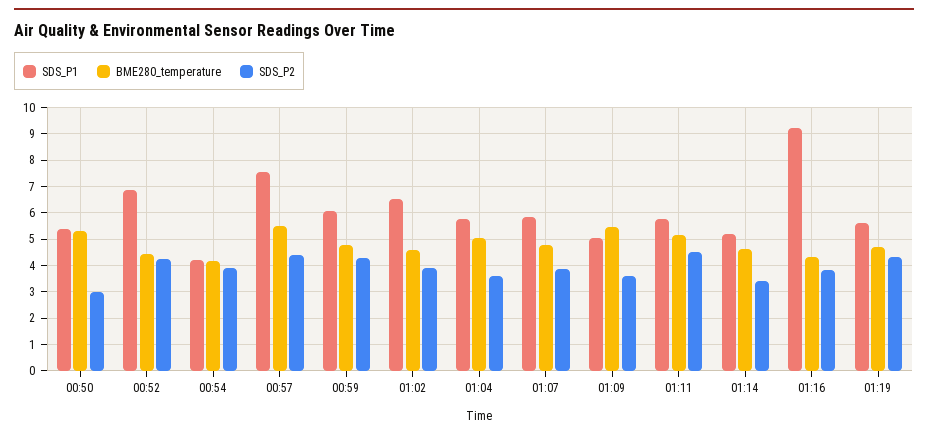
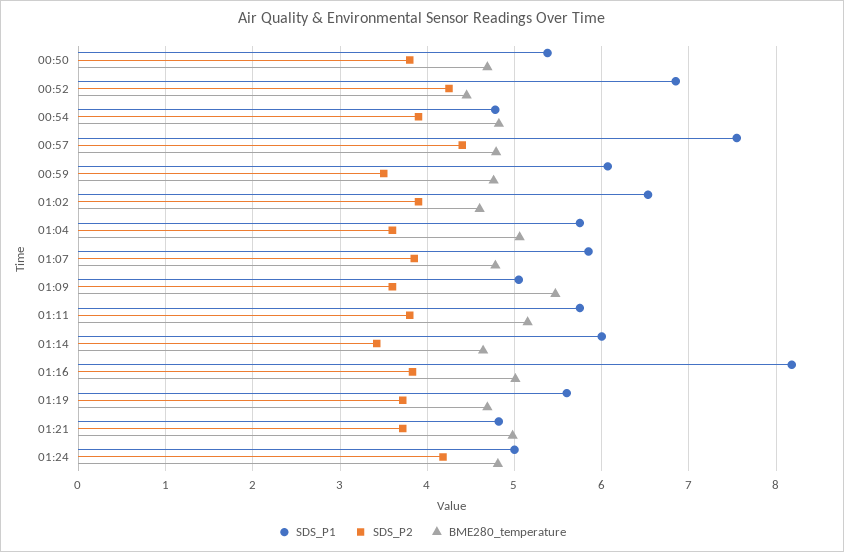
BME280_temperature, 00:50: 5.25 -> 4.7
SDS_P2, 00:50: 3 -> 3.8
SDS_P1, 00:54: 4.25 -> 4.8
BME280_temperature, 00:54: 4.25 -> 4.8
BME280_temperature, 00:57: 5.5 -> 4.8
SDS_P2, 00:59: 4.25 -> 3.5
SDS_P2, 01:11: 4.5 -> 3.8
SDS_P1, 01:14: 5.25 -> 6
SDS_P1, 01:16: 9.25 -> 8.2
BME280_temperature, 01:16: 4.25 -> 5
SDS_P2, 01:19: 4.25 -> 3.7
SDS_P1, 01:21: none -> 4.8
SDS_P2, 01:21: none -> 3.7
BME280_temperature, 01:21: none -> 5
SDS_P1, 01:24: none -> 5
SDS_P2, 01:24: none -> 4.2
BME280_temperature, 01:24: none -> 4.8

